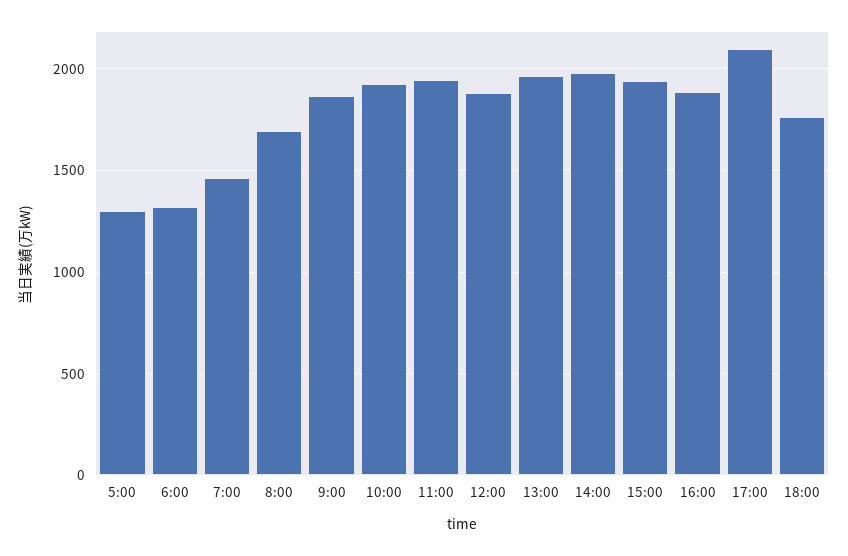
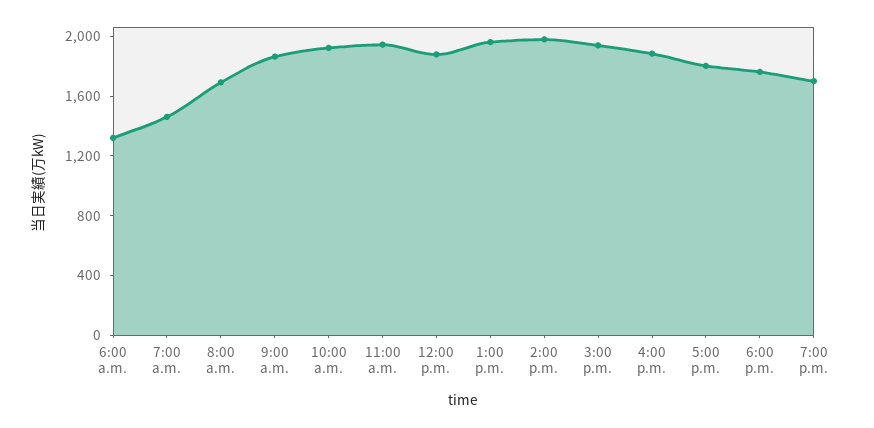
5:00: 1300 -> none
17:00: 2100 -> 1800
7:00 p.m.: none -> 1700

